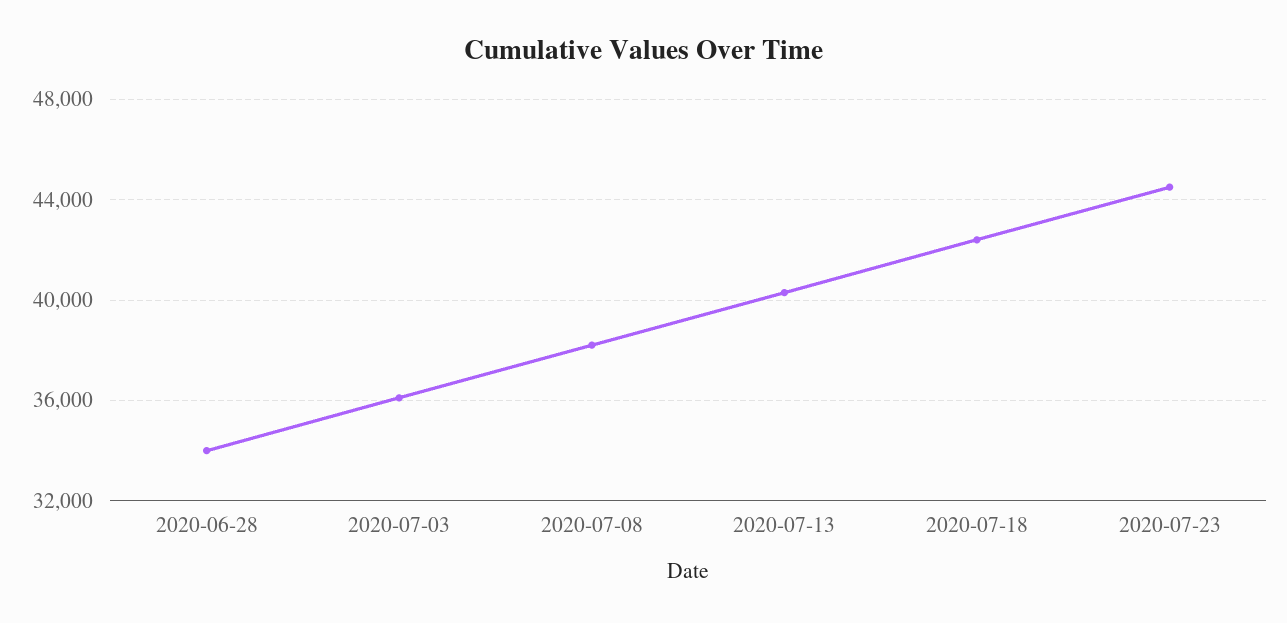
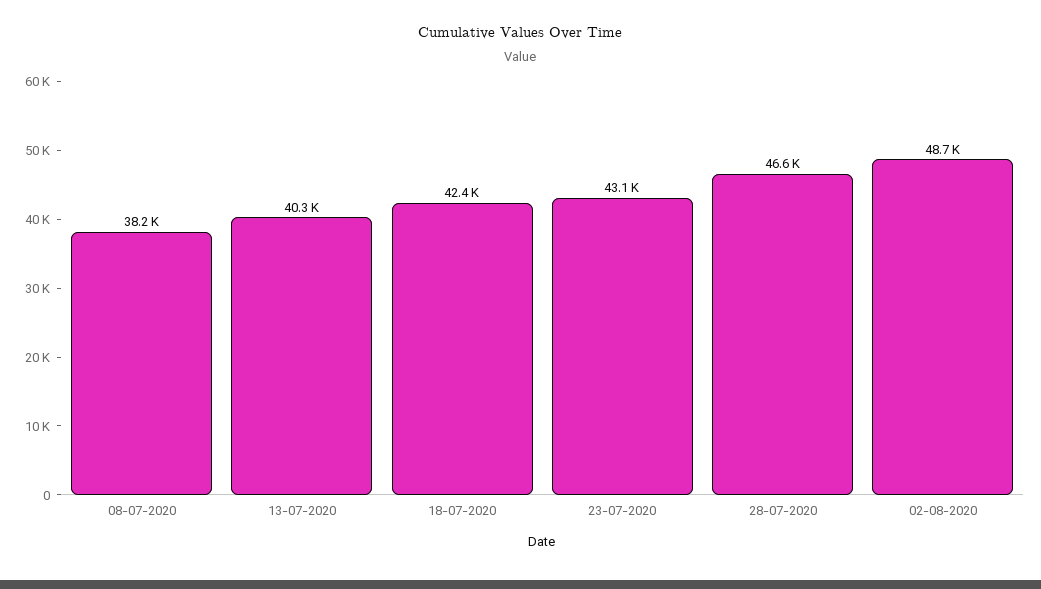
2020-06-28: 34000 -> none
2020-07-03: 36000 -> none
2020-07-23: 44500 -> 43100
28-07-2020: none -> 46600
02-08-2020: none -> 48700

